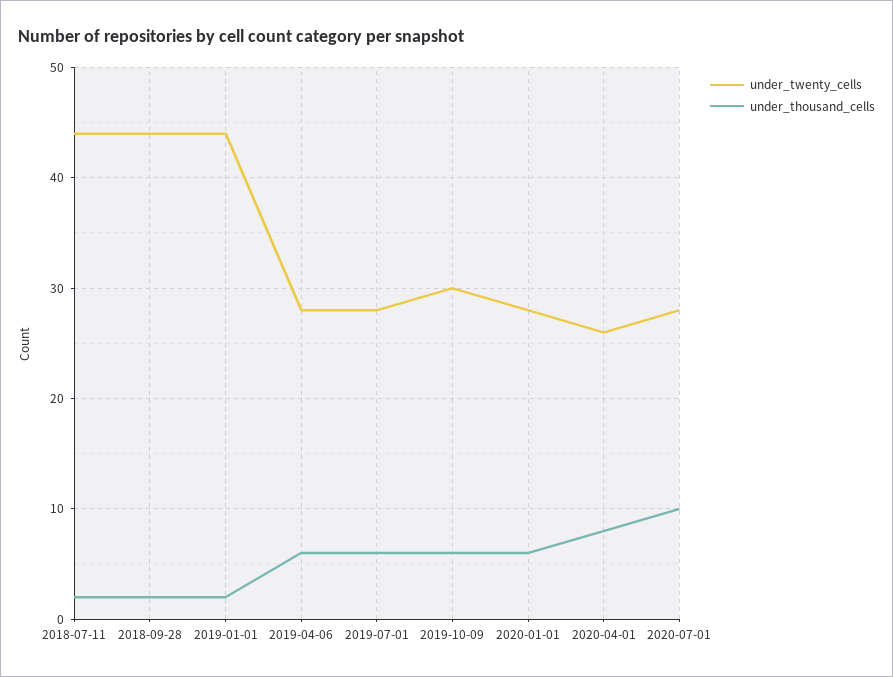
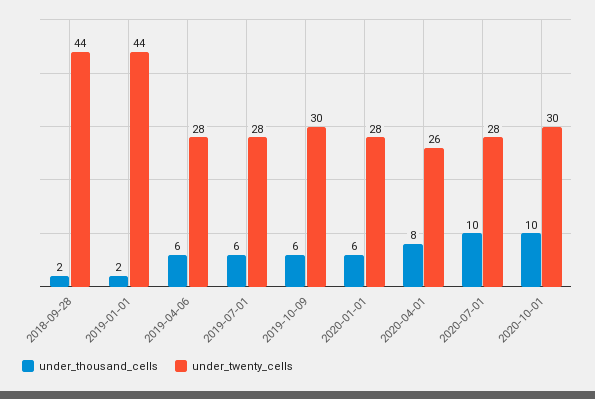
under_twenty_cells, 2018-07-11: 44 -> none
under_thousand_cells, 2018-07-11: 2 -> none
under_thousand_cells, 2020-10-01: none -> 10
under_twenty_cells, 2020-10-01: none -> 30

